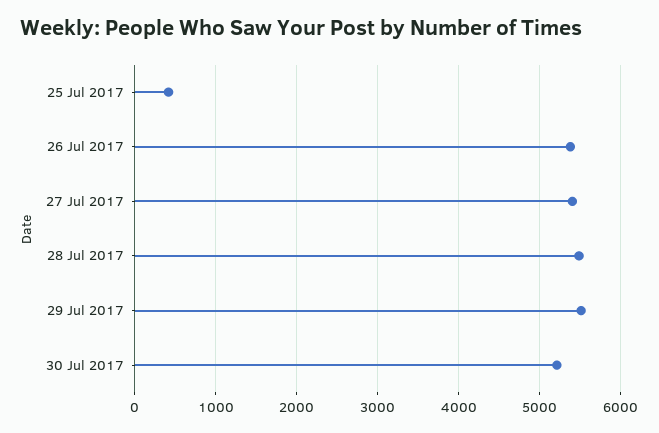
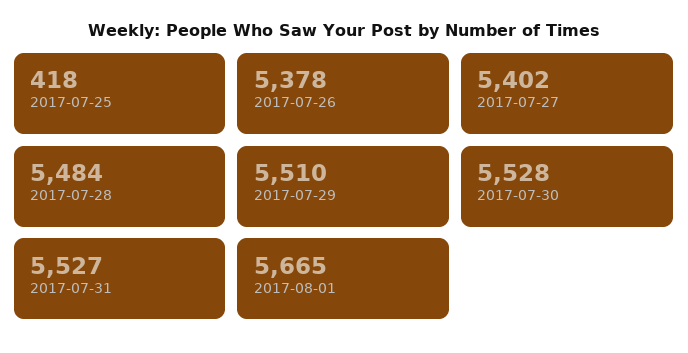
30 Jul 2017: 5200 -> 5528
2017-07-31: none -> 5527
2017-08-01: none -> 5665

